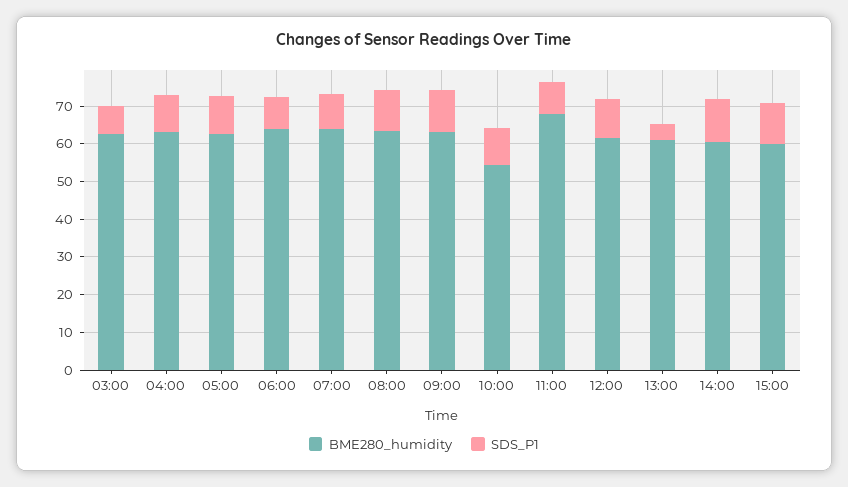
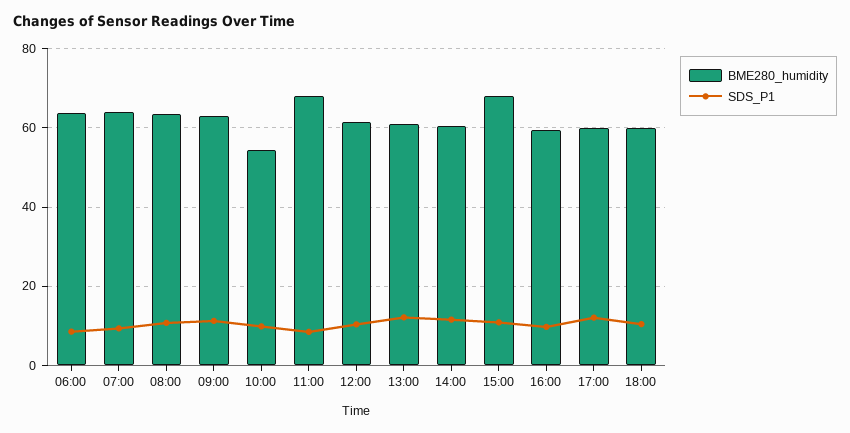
BME280_humidity, 03:00: 62.5 -> none
SDS_P1, 03:00: 7.5 -> none
BME280_humidity, 04:00: 62.5 -> none
SDS_P1, 04:00: 10 -> none
BME280_humidity, 05:00: 62.5 -> none
SDS_P1, 05:00: 10 -> none
SDS_P1, 13:00: 5 -> 12
BME280_humidity, 15:00: 60 -> 68
BME280_humidity, 16:00: none -> 60
SDS_P1, 16:00: none -> 10
BME280_humidity, 17:00: none -> 60
SDS_P1, 17:00: none -> 12
BME280_humidity, 18:00: none -> 60
SDS_P1, 18:00: none -> 10

